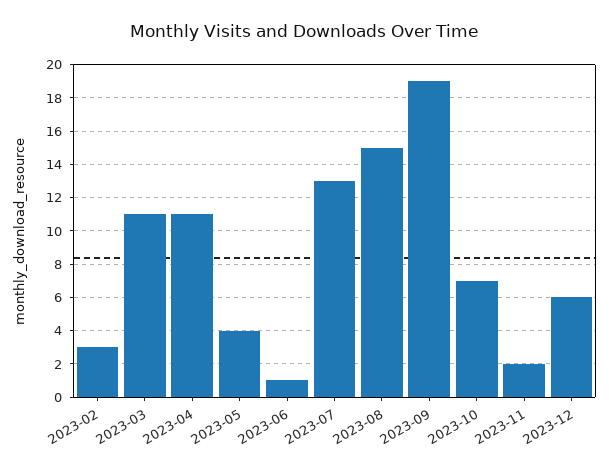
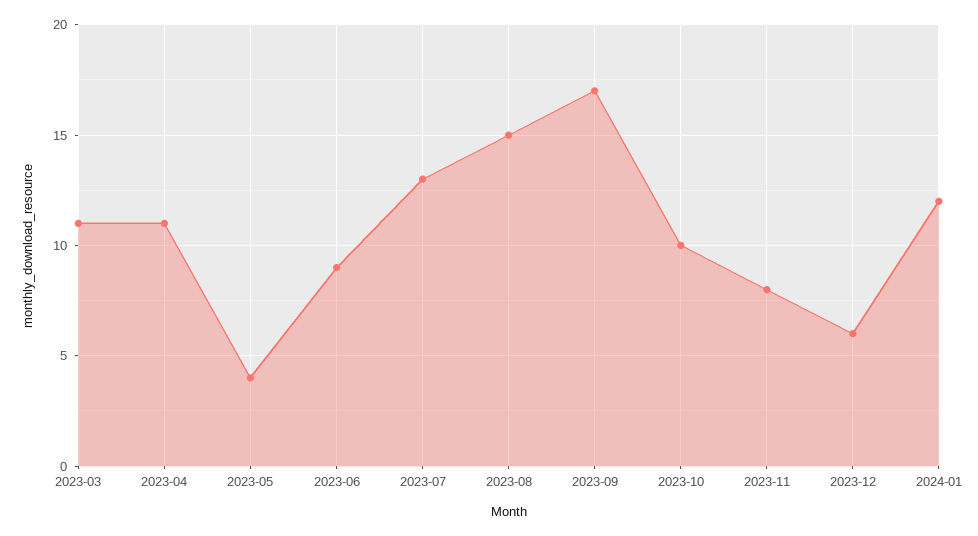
2023-02: 3 -> none
2023-06: 1 -> 9
2023-09: 19 -> 17
2023-10: 7 -> 10
2023-11: 2 -> 8
2024-01: none -> 12

